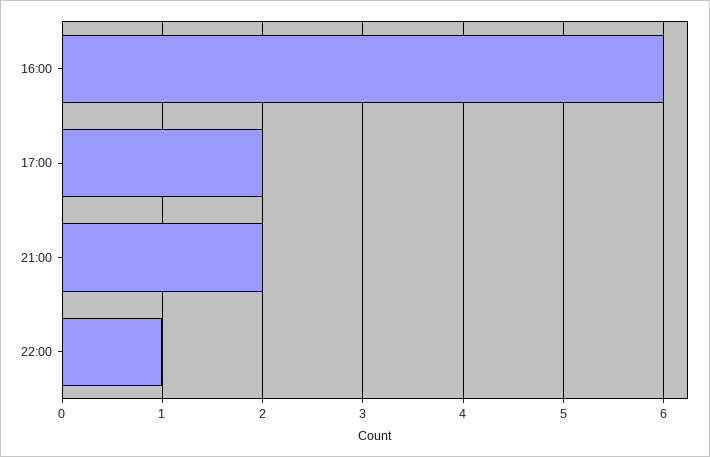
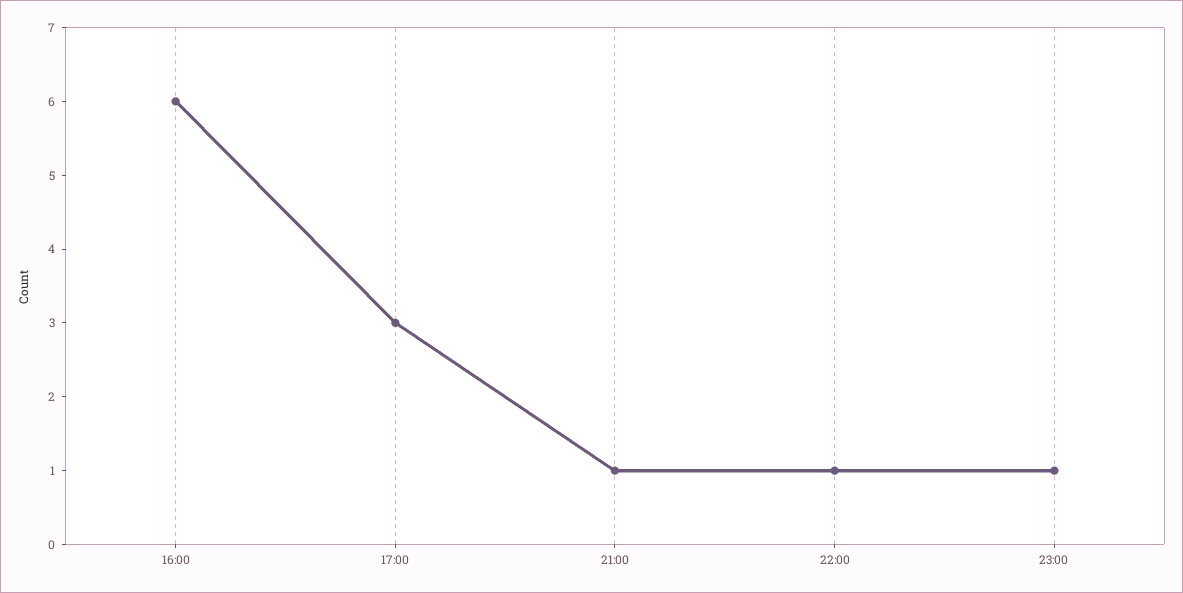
17:00: 2 -> 3
21:00: 2 -> 1
23:00: none -> 1

